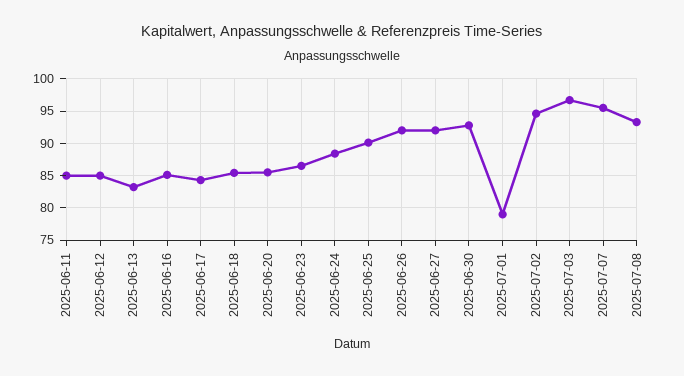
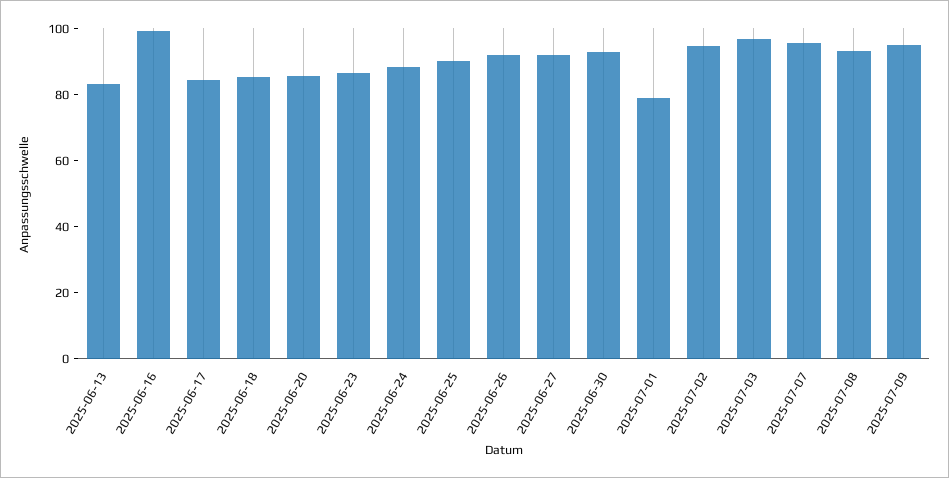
2025-06-11: 85 -> none
2025-06-12: 85 -> none
2025-06-16: 85 -> 100
2025-07-09: none -> 95

